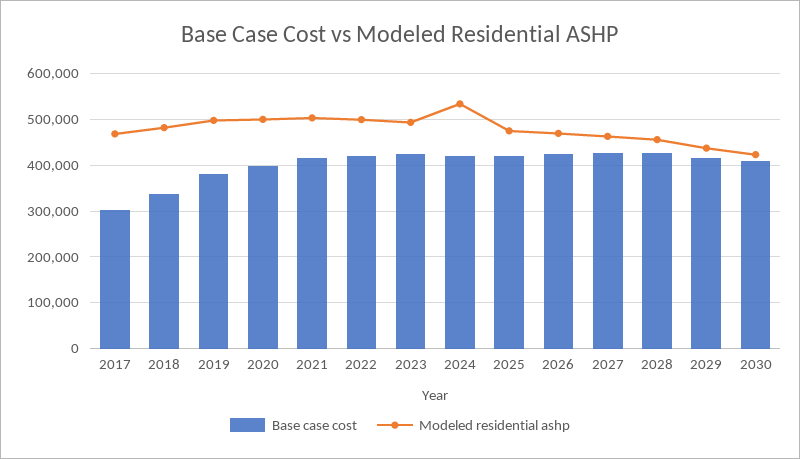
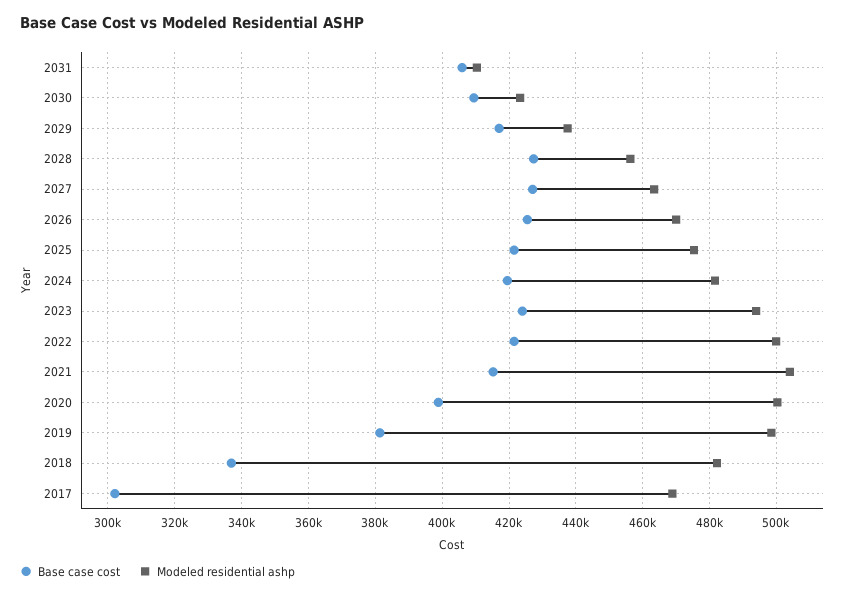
Modeled residential ashp, 2024: 540000 -> 482000
Base case cost, 2031: none -> 406000
Modeled residential ashp, 2031: none -> 410000

